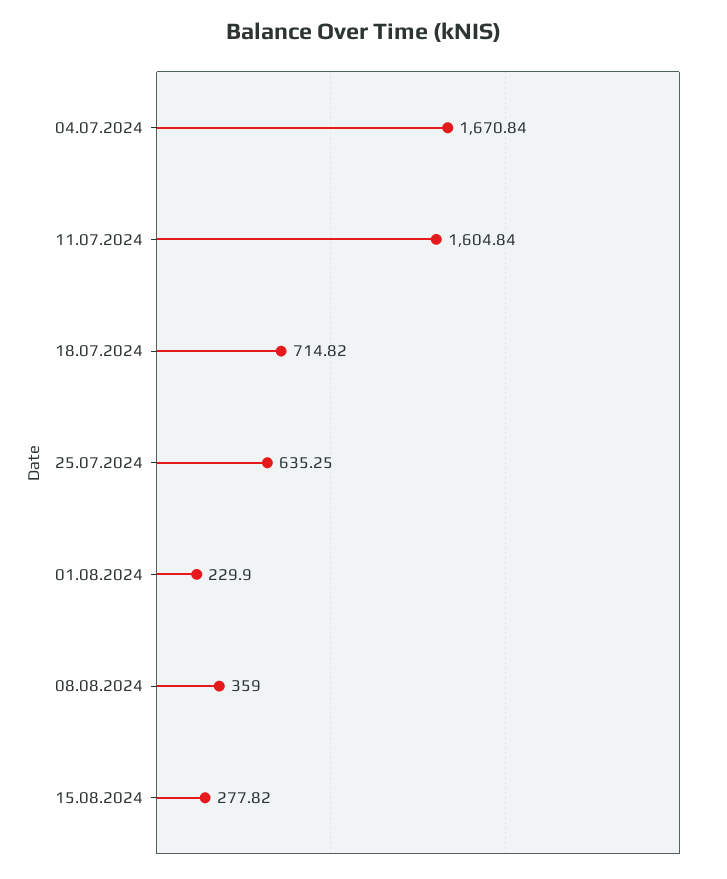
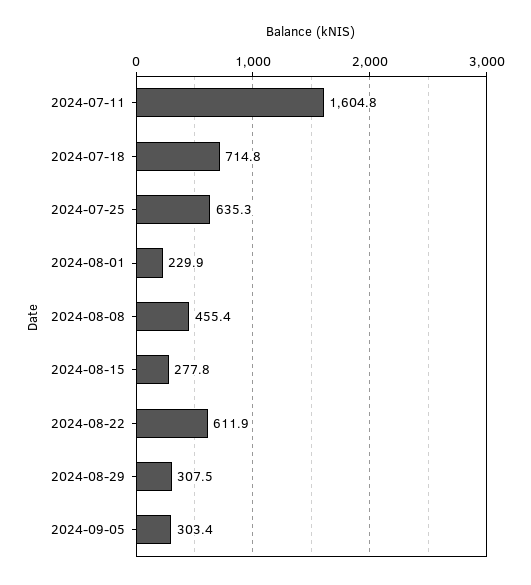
04.07.2024: 1670.84 -> none
08.08.2024: 359 -> 455.4
2024-08-22: none -> 611.9
2024-08-29: none -> 307.5
2024-09-05: none -> 303.4

